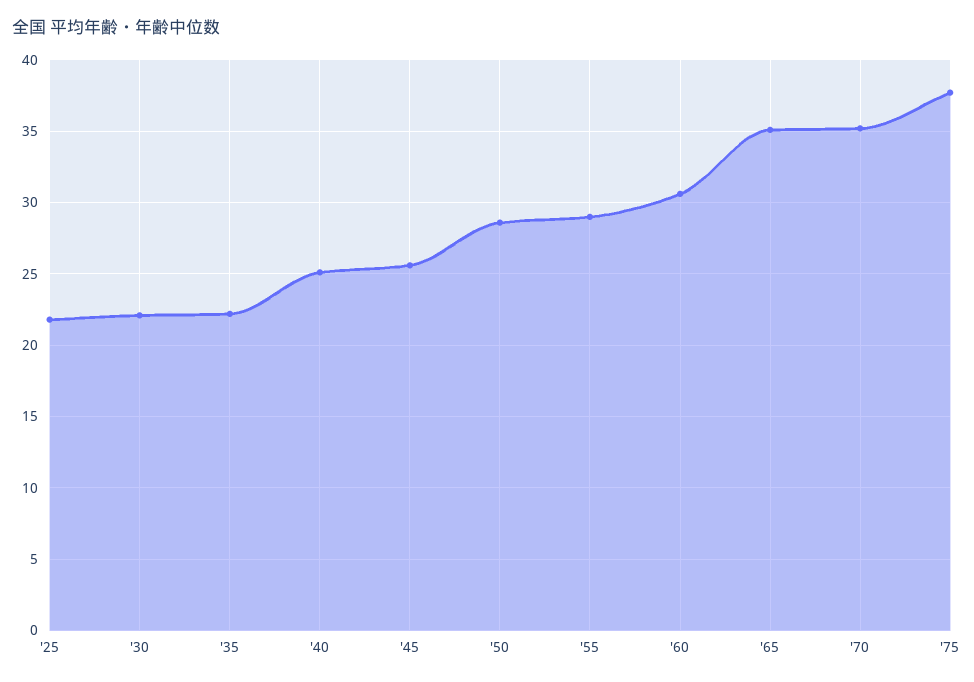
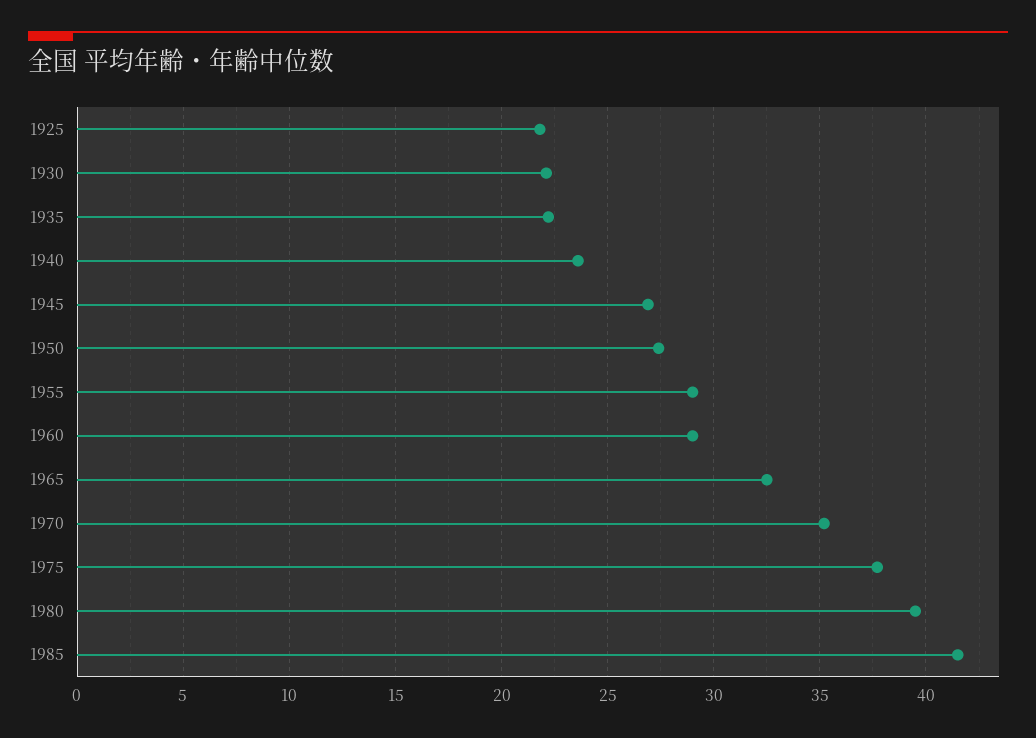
'40: 25 -> 23.5
'45: 25.5 -> 27
'50: 28.5 -> 27.5
'60: 30.5 -> 29
'65: 35 -> 32.5
1980: none -> 39.5
1985: none -> 41.5

